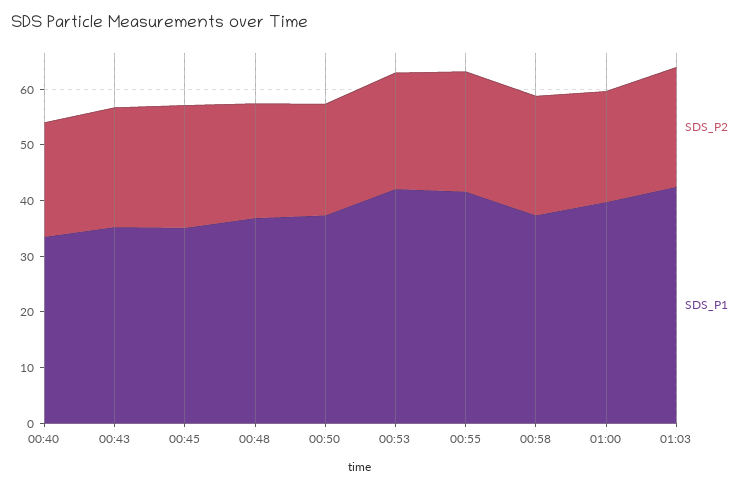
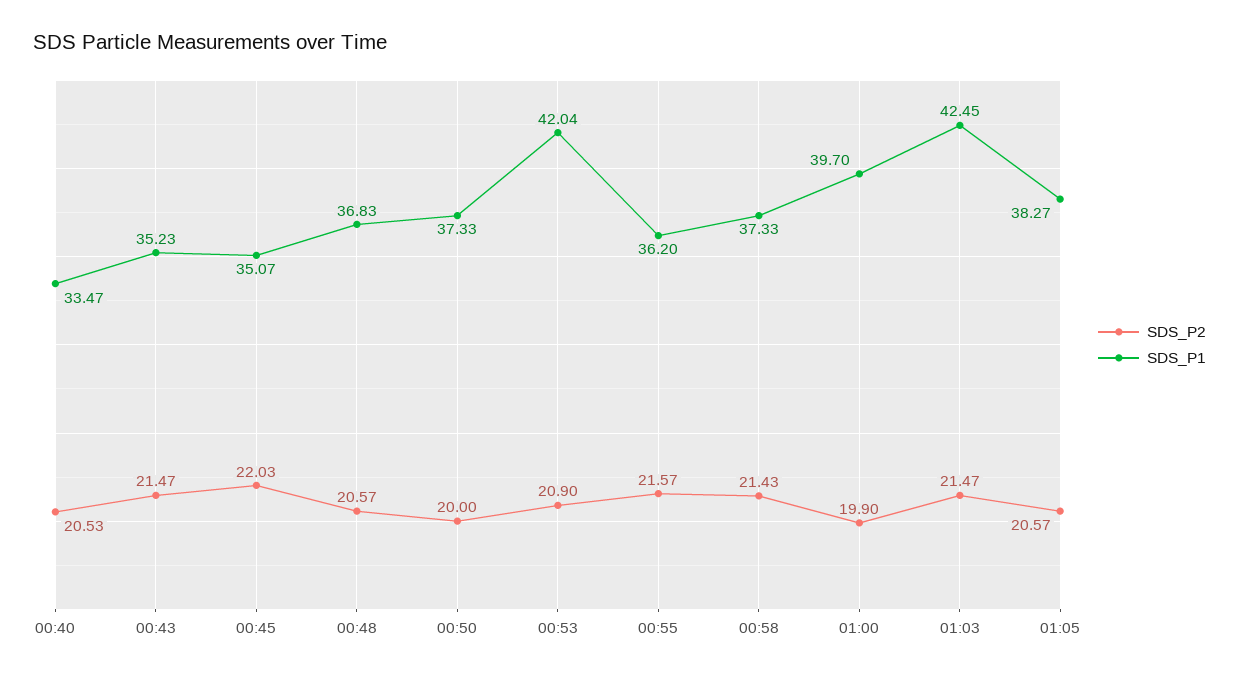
SDS_P1, 00:55: 42 -> 36.2
SDS_P2, 01:05: none -> 20.57
SDS_P1, 01:05: none -> 38.27

